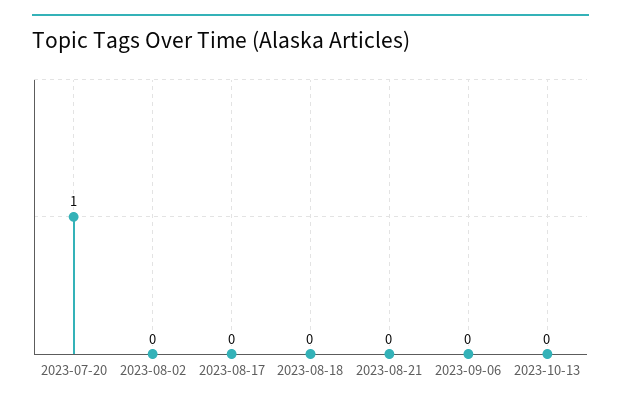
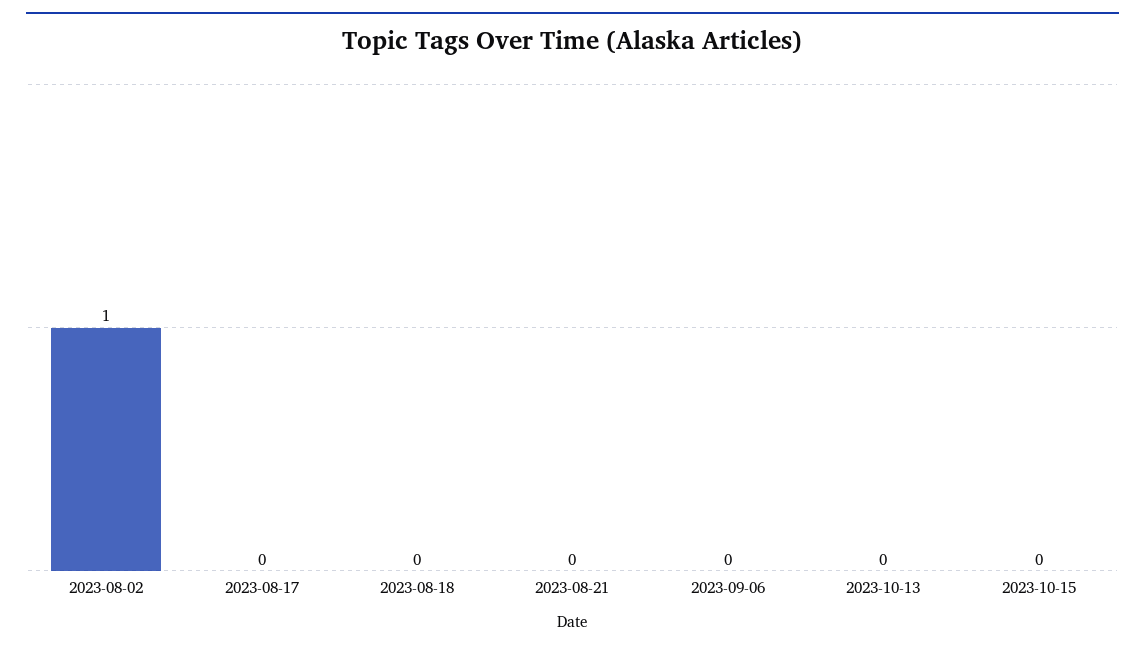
2023-07-20: 1 -> none
2023-08-02: 0 -> 1
2023-10-15: none -> 0

